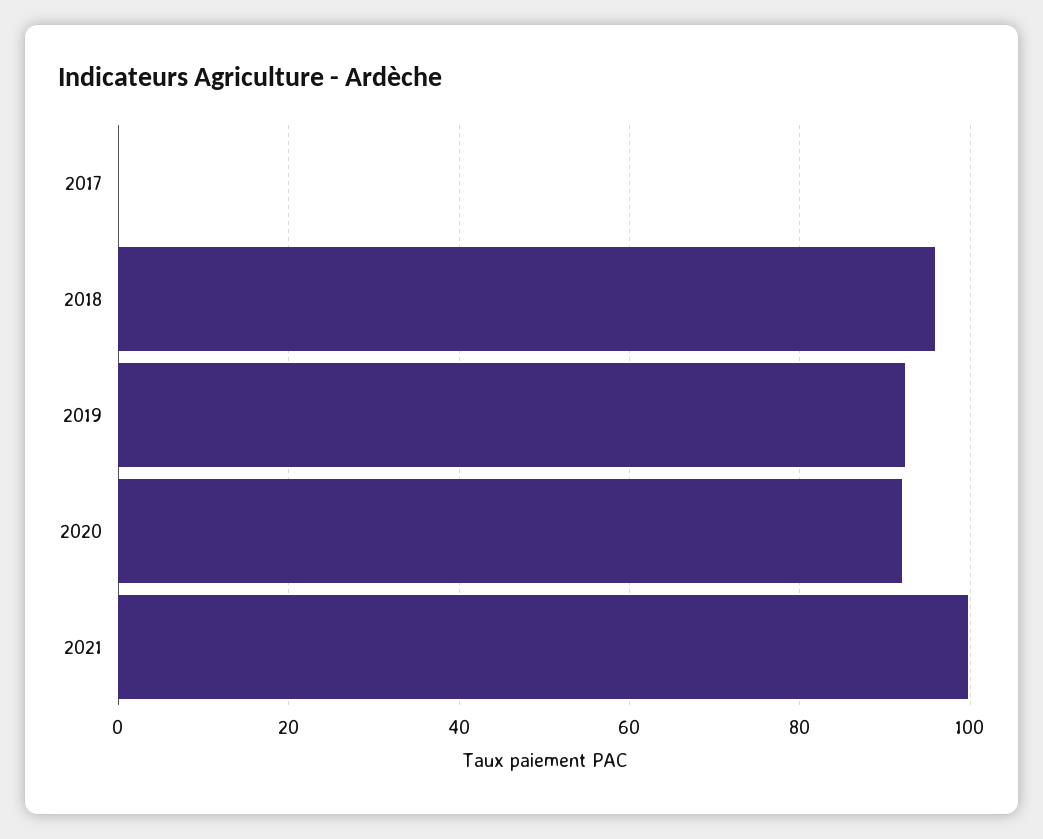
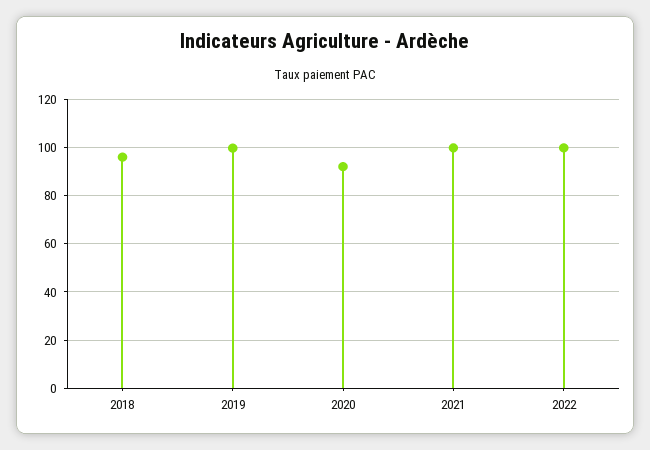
2017: 0 -> none
2019: 92 -> 100
2022: none -> 100

